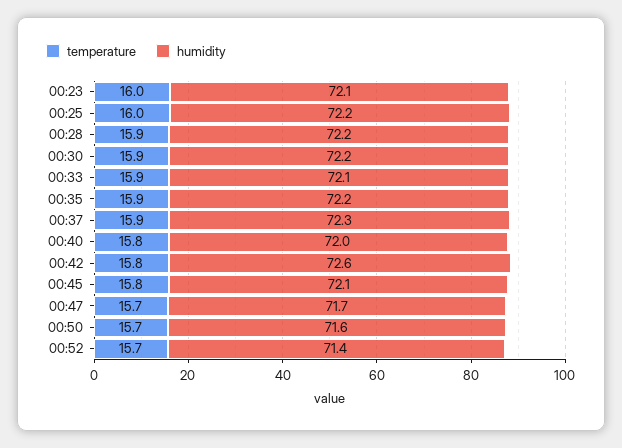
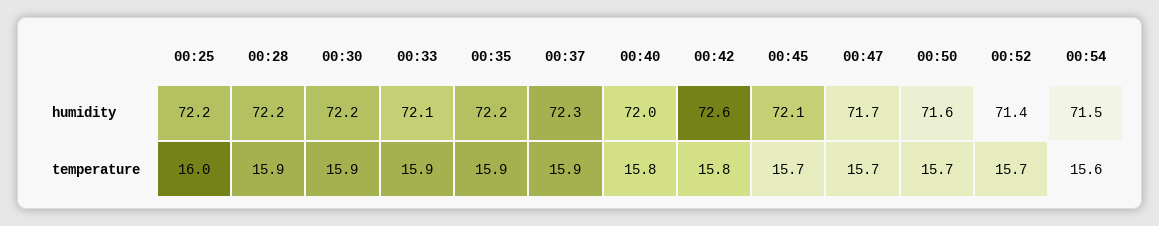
temperature, 00:23: 16 -> none
humidity, 00:23: 72.1 -> none
temperature, 00:45: 15.8 -> 15.7
humidity, 00:54: none -> 71.5
temperature, 00:54: none -> 15.6

